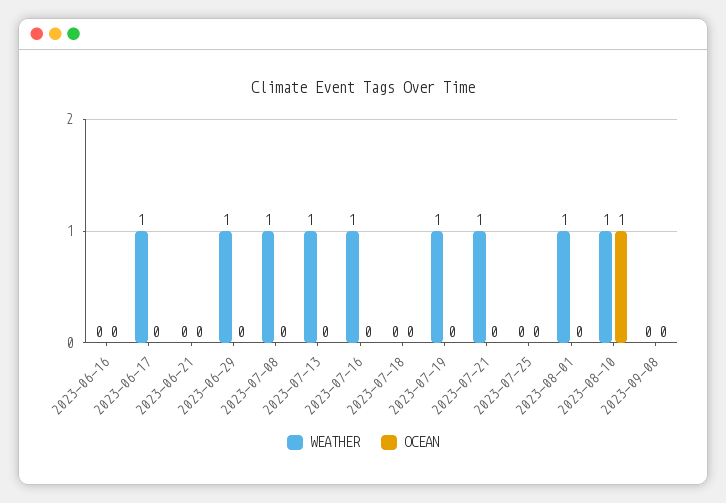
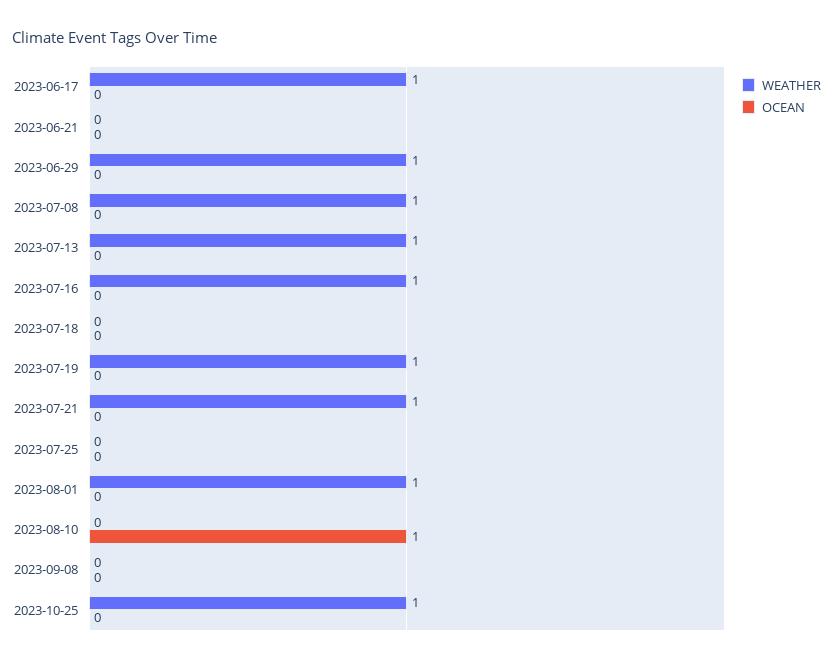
WEATHER, 2023-06-16: 0 -> none
OCEAN, 2023-06-16: 0 -> none
WEATHER, 2023-08-10: 1 -> 0
WEATHER, 2023-10-25: none -> 1
OCEAN, 2023-10-25: none -> 0

